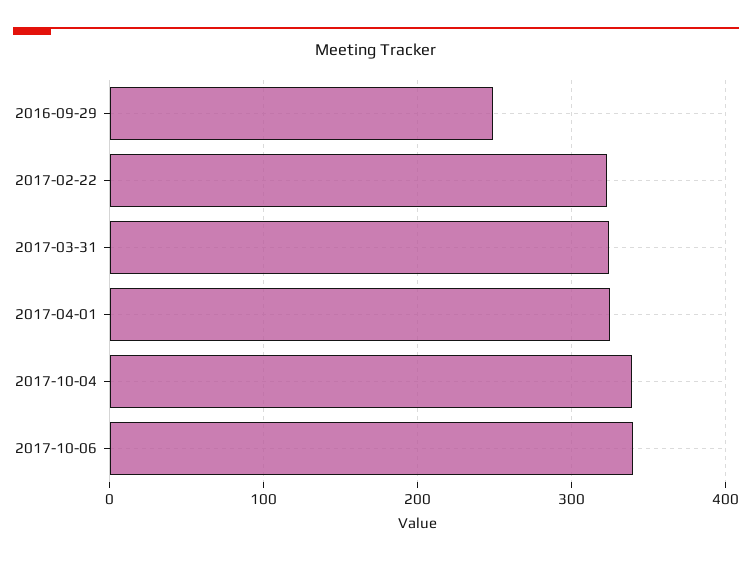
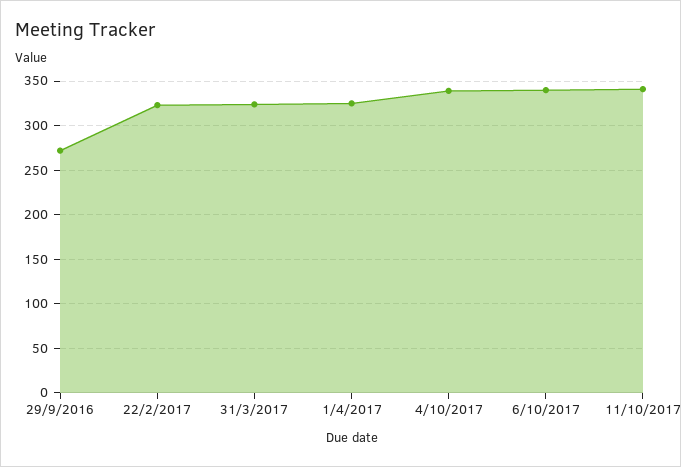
2016-09-29: 250 -> 270
11/10/2017: none -> 340

